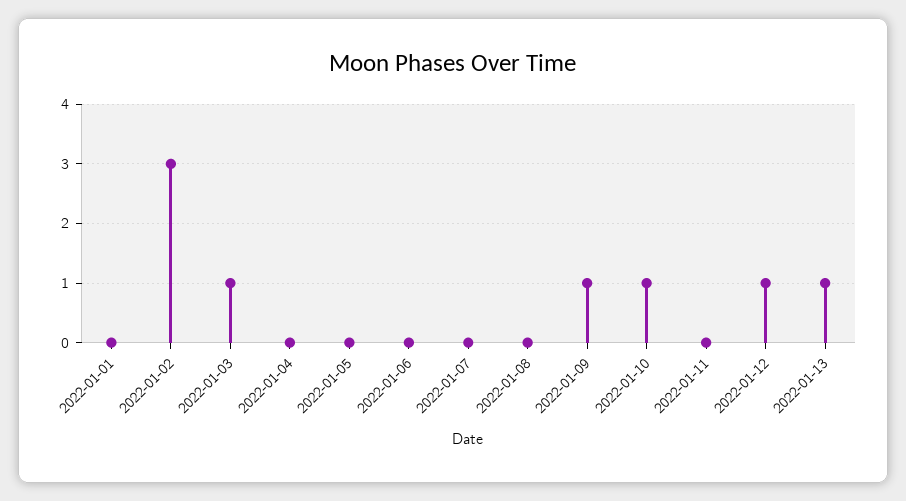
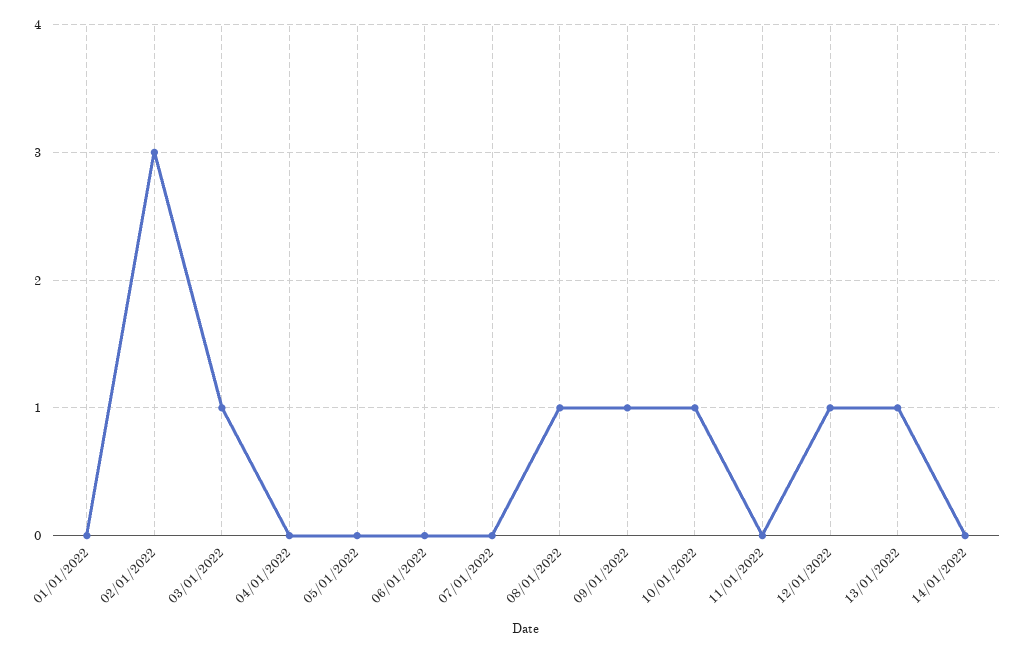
2022-01-08: 0 -> 1
14/01/2022: none -> 0

